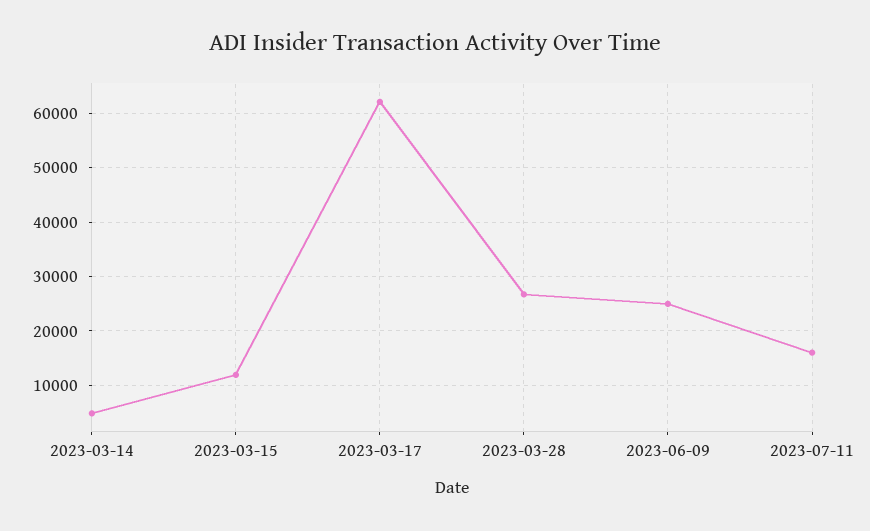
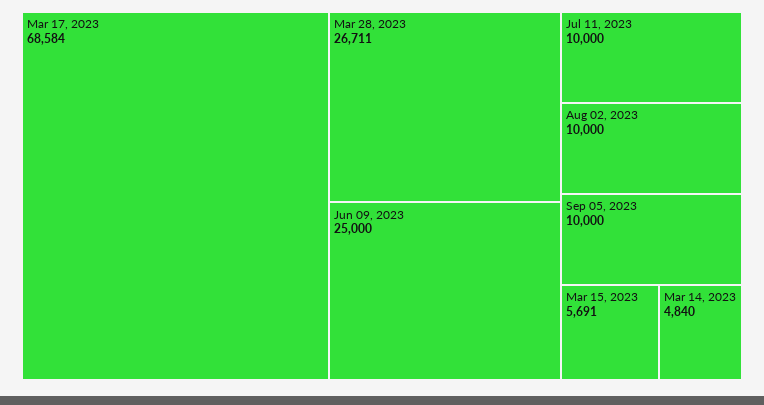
2023-03-15: 12000 -> 5691
2023-03-17: 62000 -> 68584
2023-07-11: 16000 -> 10000
Aug 02, 2023: none -> 10000
Sep 05, 2023: none -> 10000

